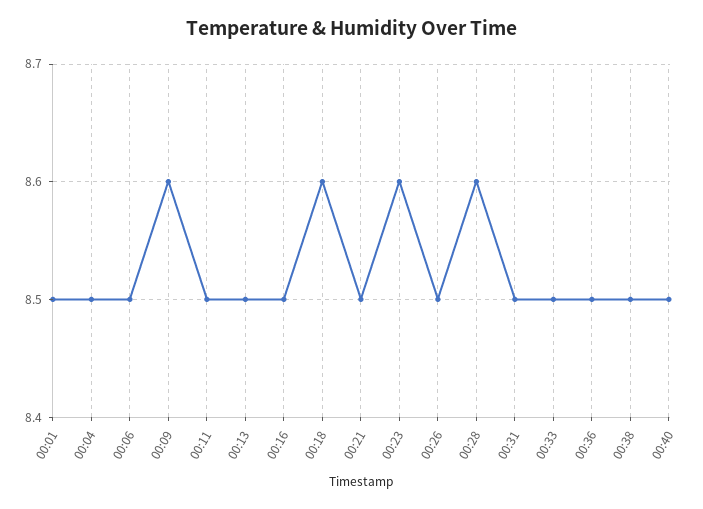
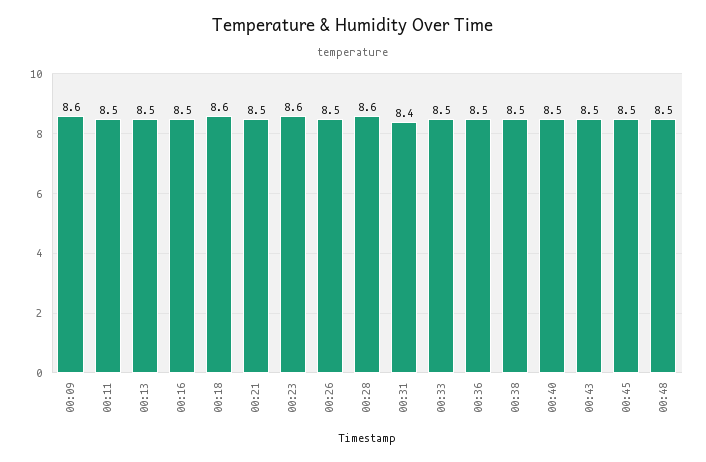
00:01: 8.5 -> none
00:04: 8.5 -> none
00:06: 8.5 -> none
00:31: 8.5 -> 8.4
00:43: none -> 8.5
00:45: none -> 8.5
00:48: none -> 8.5

